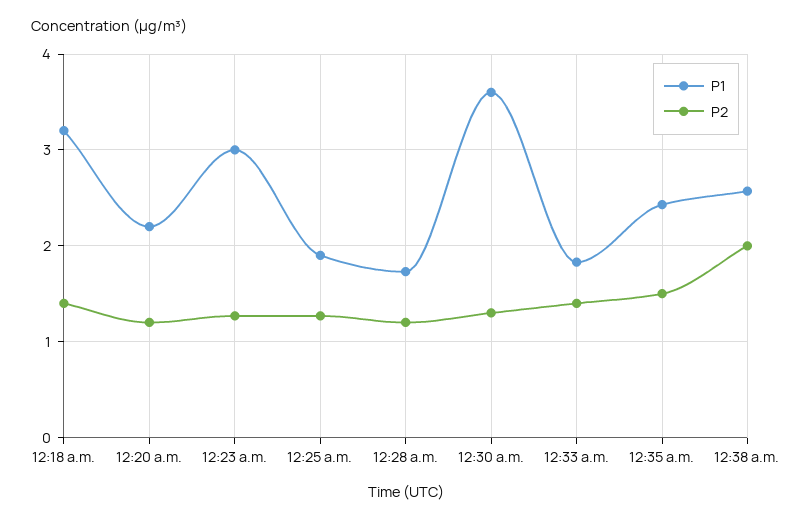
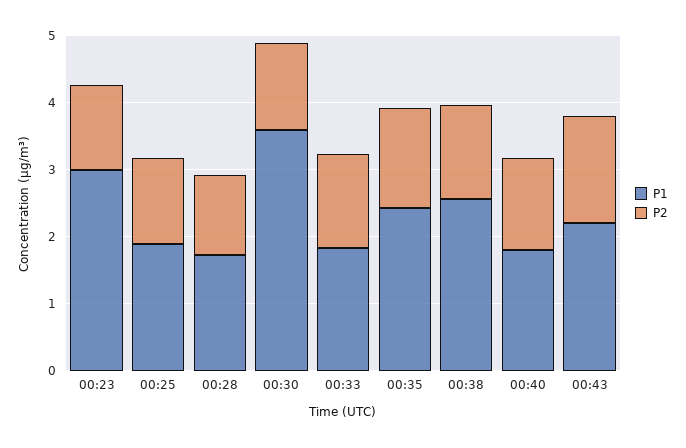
P1, 12:18 a.m.: 3.2 -> none
P2, 12:18 a.m.: 1.4 -> none
P1, 12:20 a.m.: 2.2 -> none
P2, 12:20 a.m.: 1.2 -> none
P2, 12:38 a.m.: 2 -> 1.4
P1, 00:40: none -> 1.8
P2, 00:40: none -> 1.4
P1, 00:43: none -> 2.2
P2, 00:43: none -> 1.6

